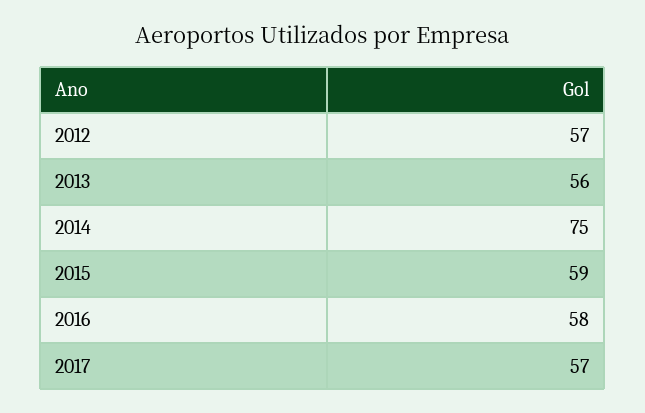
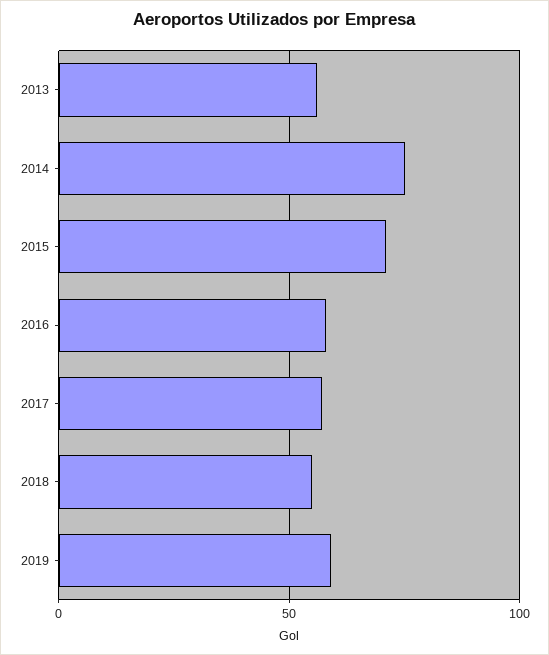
2012: 57 -> none
2015: 59 -> 70
2018: none -> 55
2019: none -> 60

